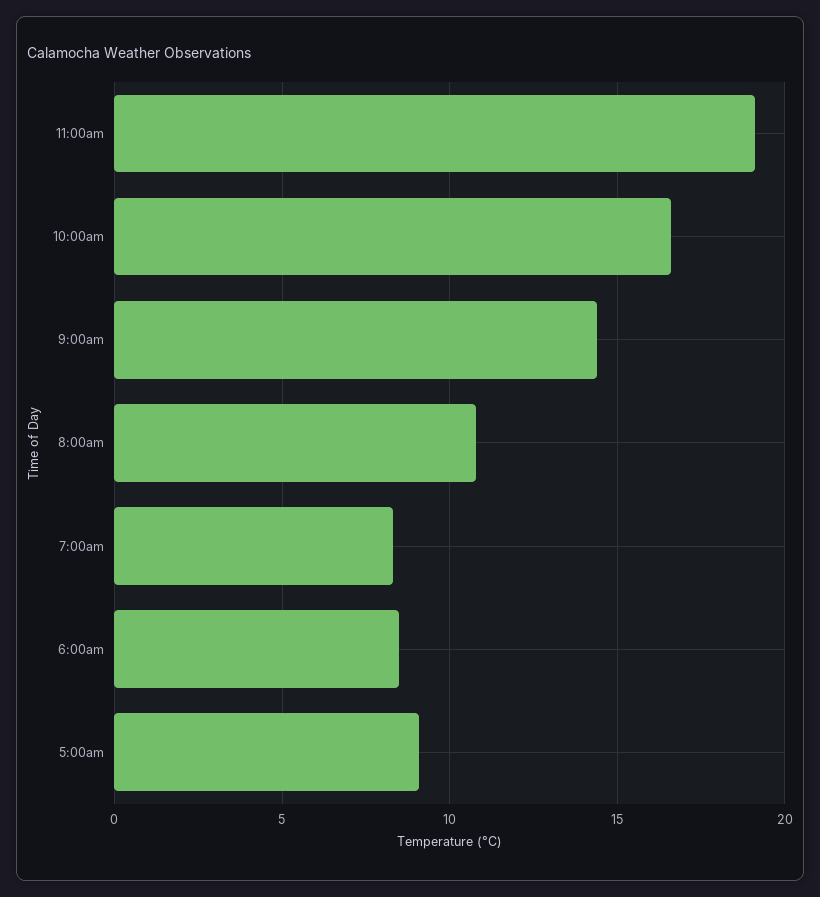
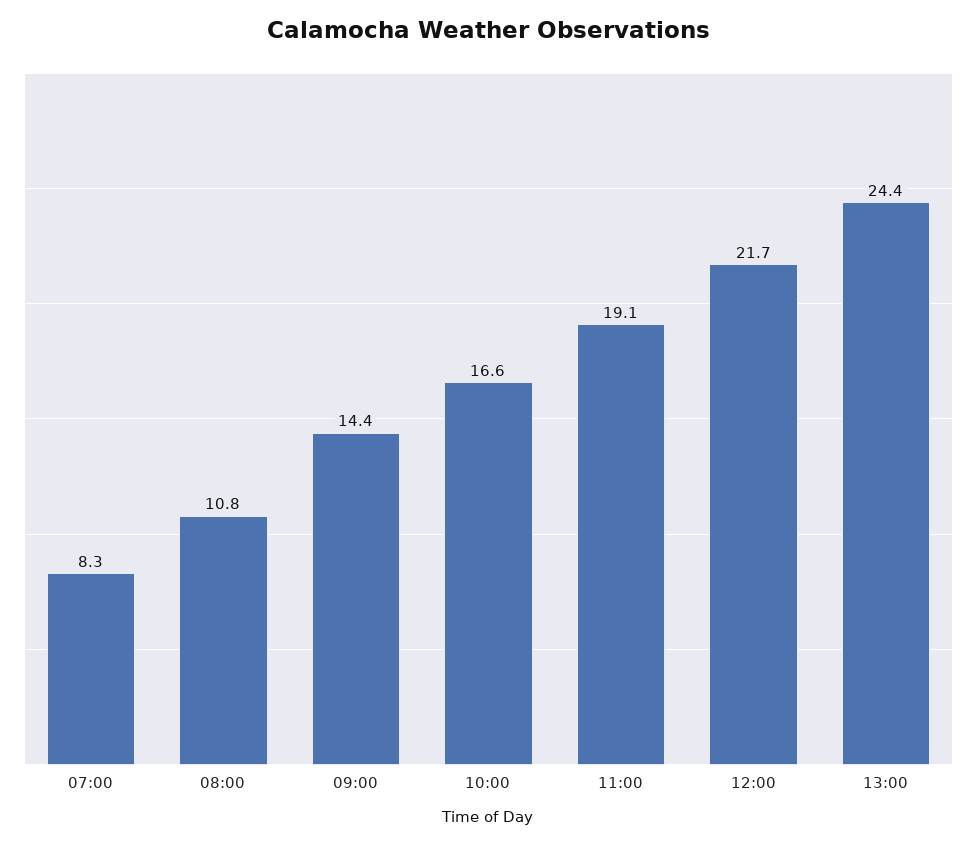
6:00am: 8.5 -> none
5:00am: 9 -> none
12:00: none -> 21.7
13:00: none -> 24.4

